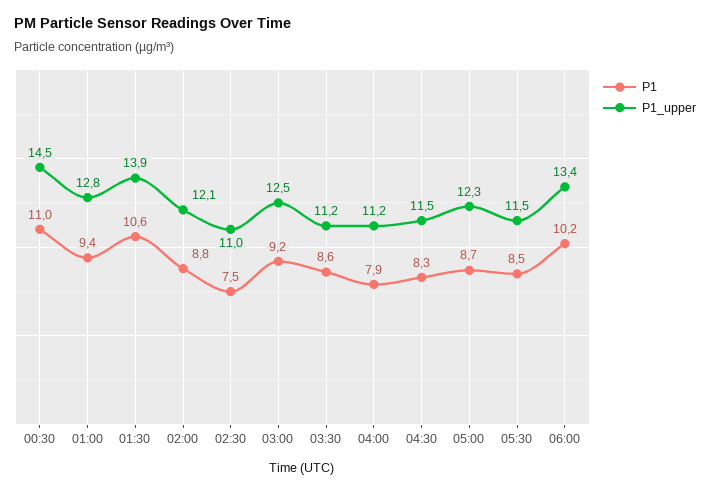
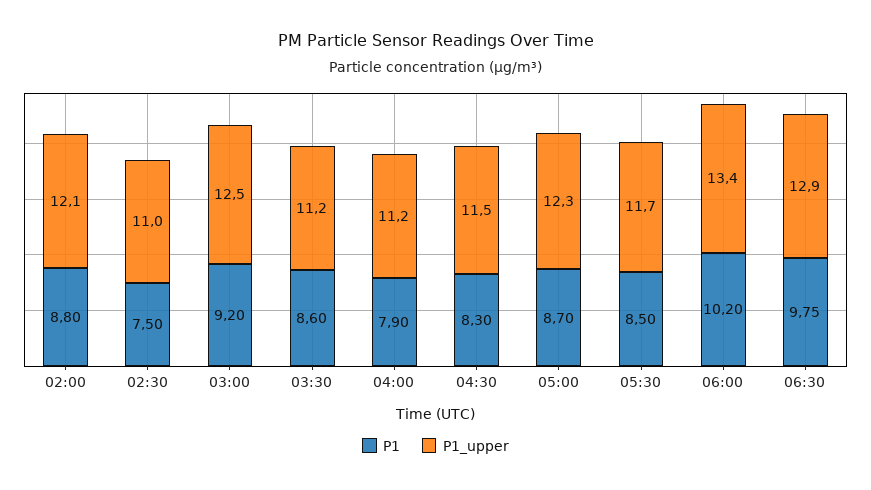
P1, 00:30: 11 -> none
P1_upper, 00:30: 14.5 -> none
P1, 01:00: 9.4 -> none
P1_upper, 01:00: 12.8 -> none
P1, 01:30: 10.6 -> none
P1_upper, 01:30: 13.9 -> none
P1_upper, 05:30: 11.5 -> 11.7
P1, 06:30: none -> 9.75
P1_upper, 06:30: none -> 12.9

